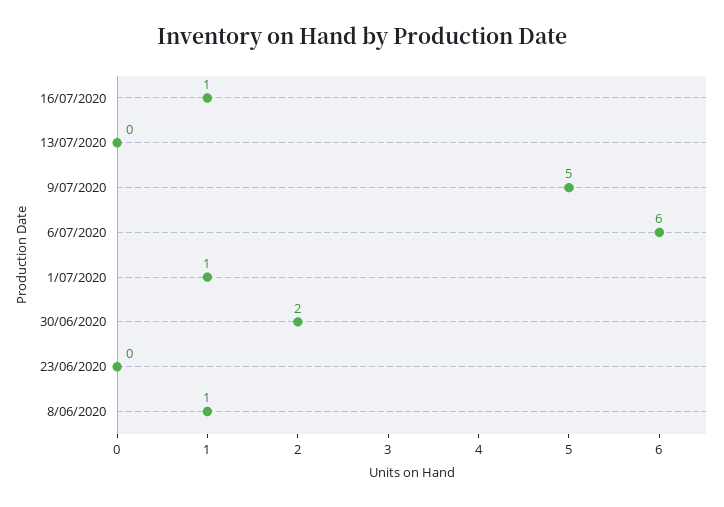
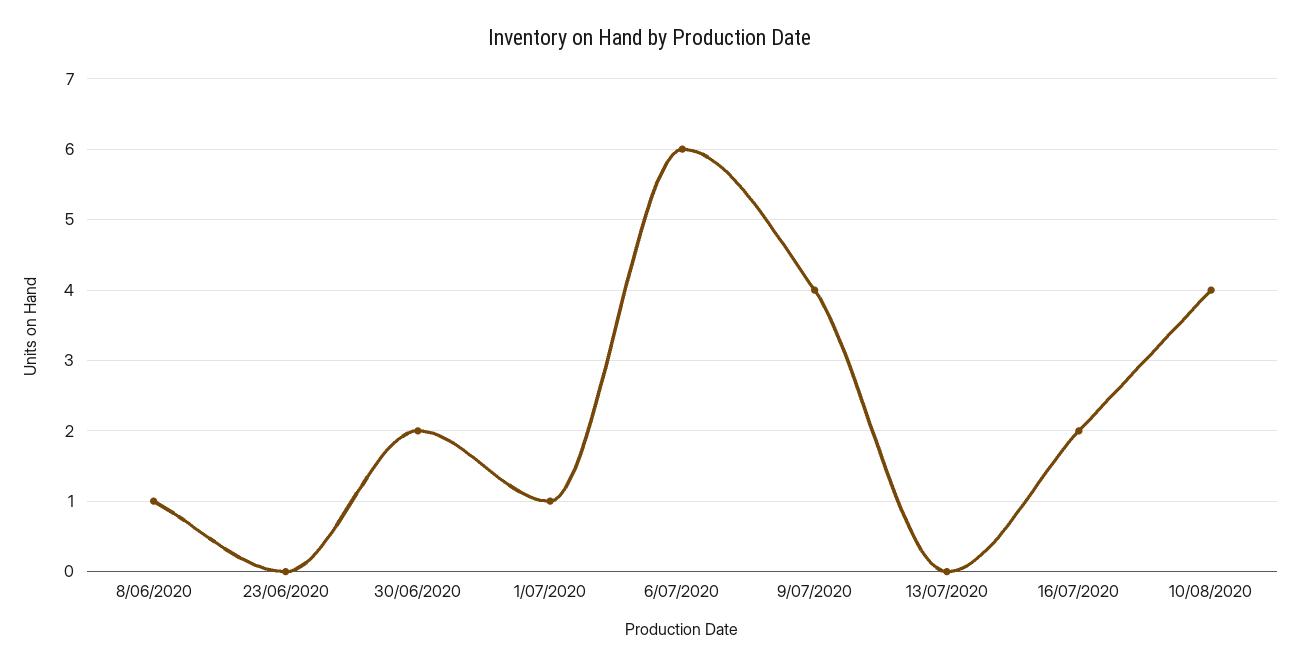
16/07/2020: 1 -> 2
9/07/2020: 5 -> 4
10/08/2020: none -> 4

